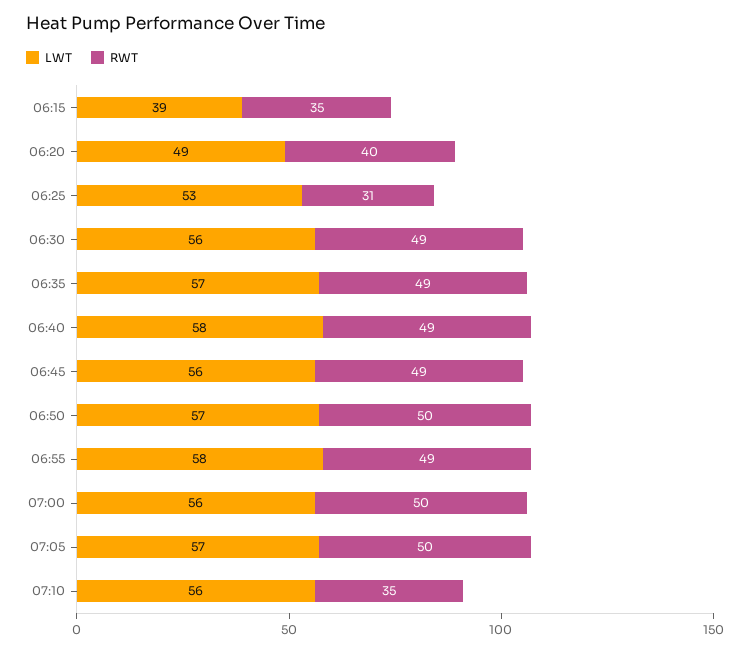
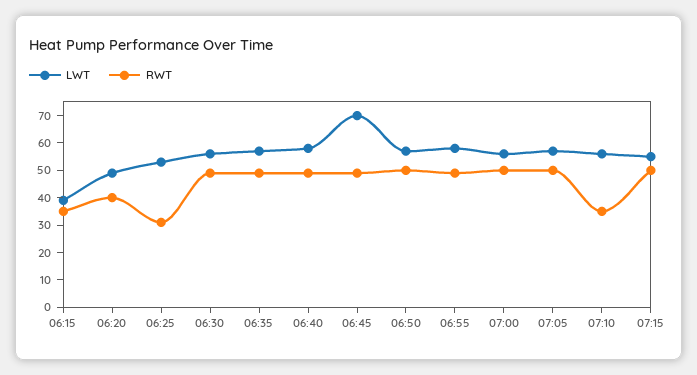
LWT, 06:45: 56 -> 70
LWT, 07:15: none -> 55
RWT, 07:15: none -> 50

